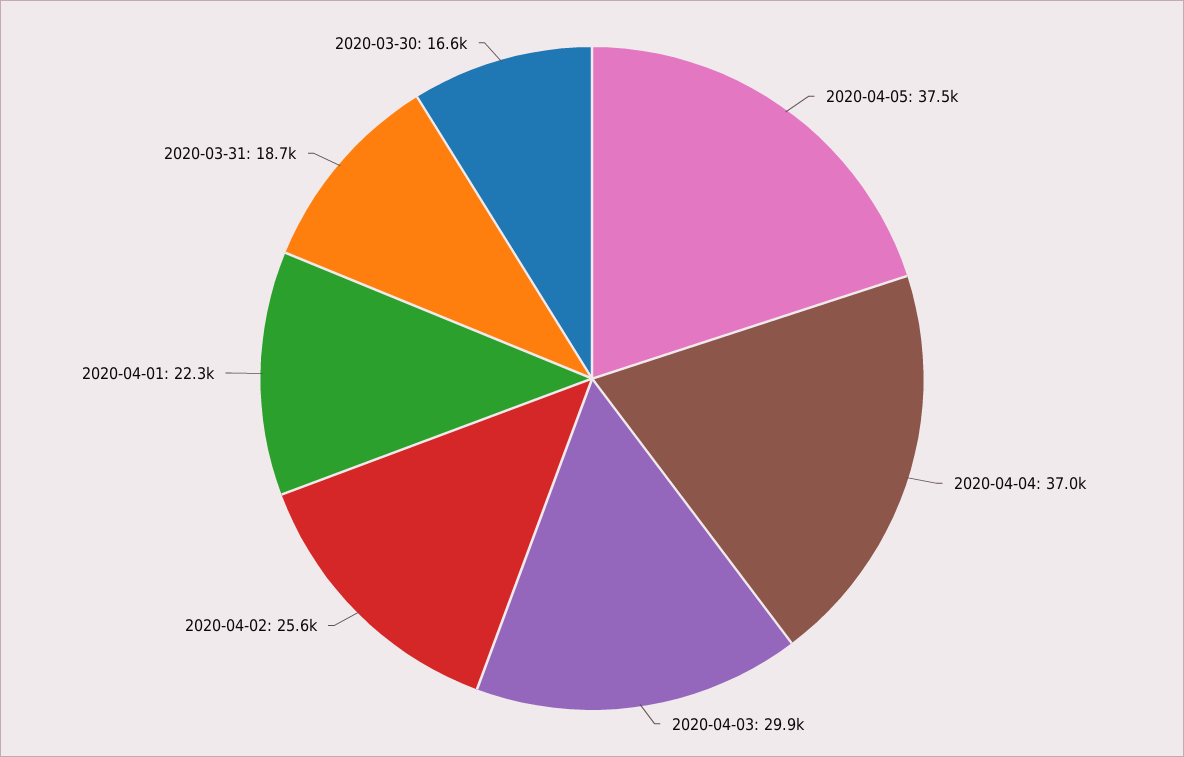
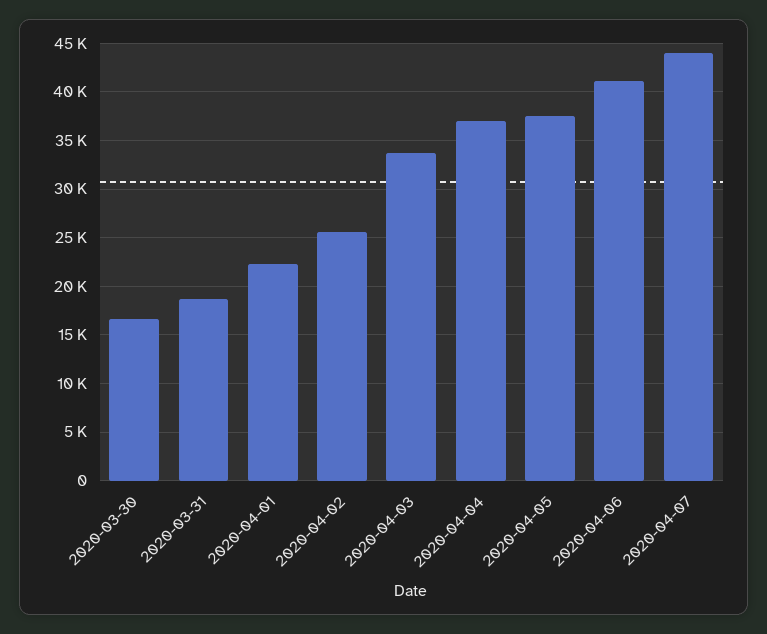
2020-04-03: 29900 -> 34000
2020-04-06: none -> 41000
2020-04-07: none -> 44000

